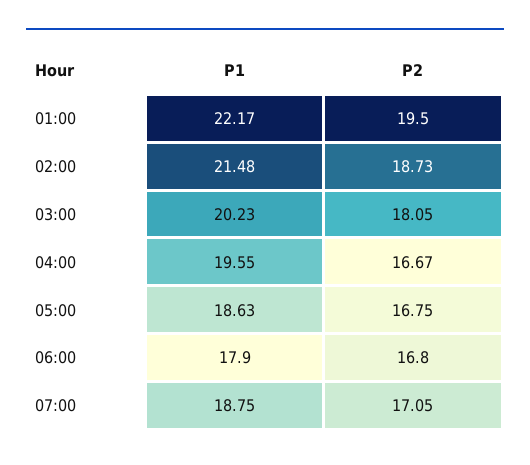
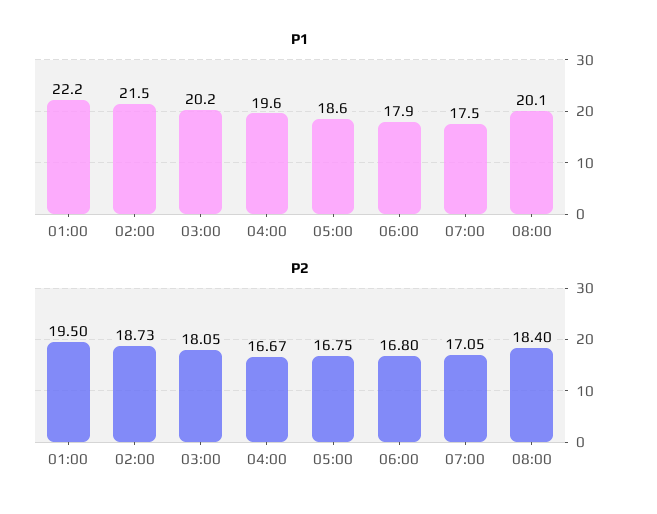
P1, 07:00: 18.75 -> 17.5
P1, 08:00: none -> 20.1
P2, 08:00: none -> 18.4

